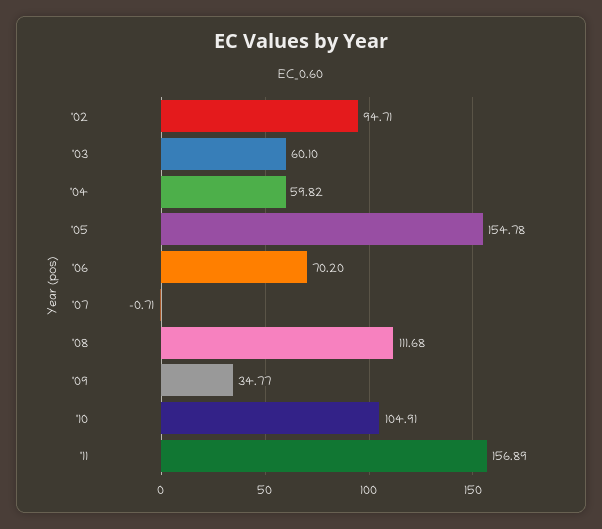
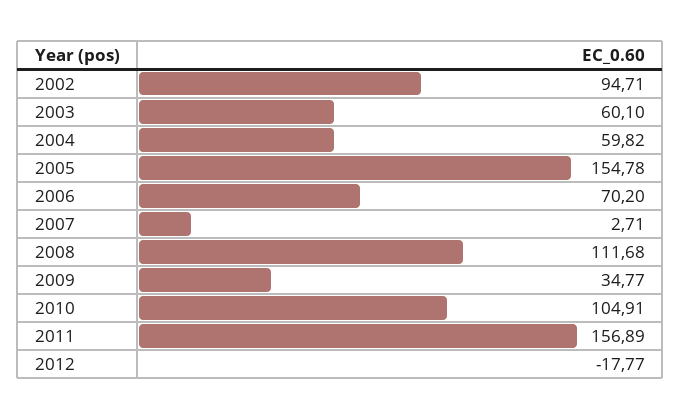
'07: -0.71 -> 2.71
2012: none -> -17.77

